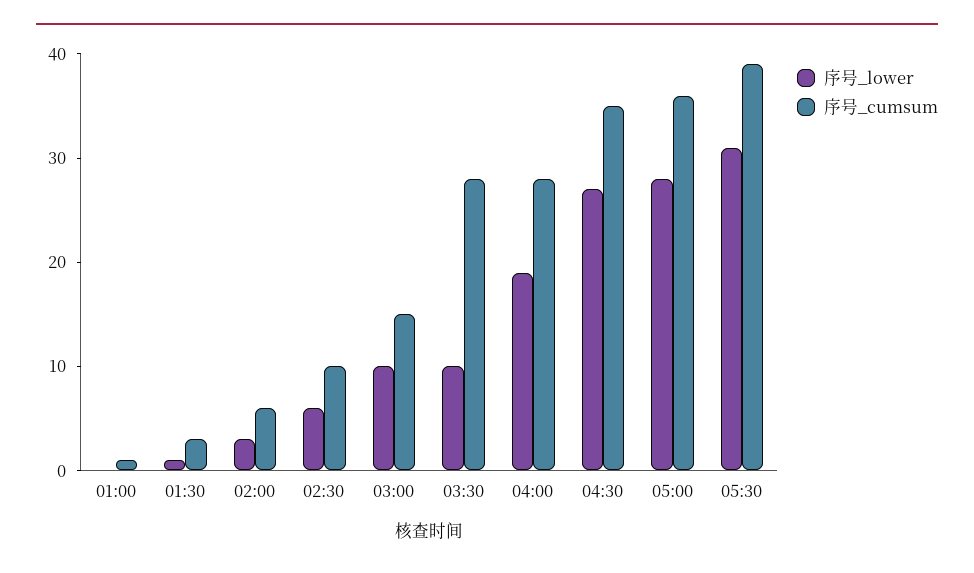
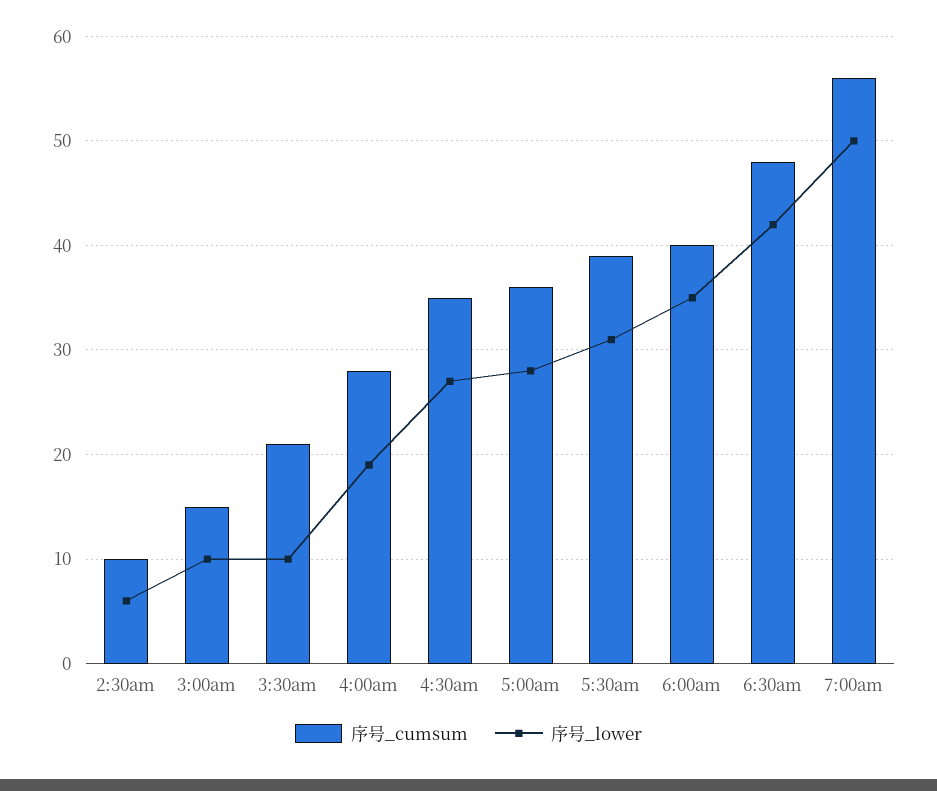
序号_lower, 01:00: 0 -> none
序号_cumsum, 01:00: 1 -> none
序号_lower, 01:30: 1 -> none
序号_cumsum, 01:30: 3 -> none
序号_lower, 02:00: 3 -> none
序号_cumsum, 02:00: 6 -> none
序号_cumsum, 03:30: 28 -> 21
序号_cumsum, 6:00am: none -> 40
序号_lower, 6:00am: none -> 35
序号_cumsum, 6:30am: none -> 48
序号_lower, 6:30am: none -> 42
序号_cumsum, 7:00am: none -> 56
序号_lower, 7:00am: none -> 50

